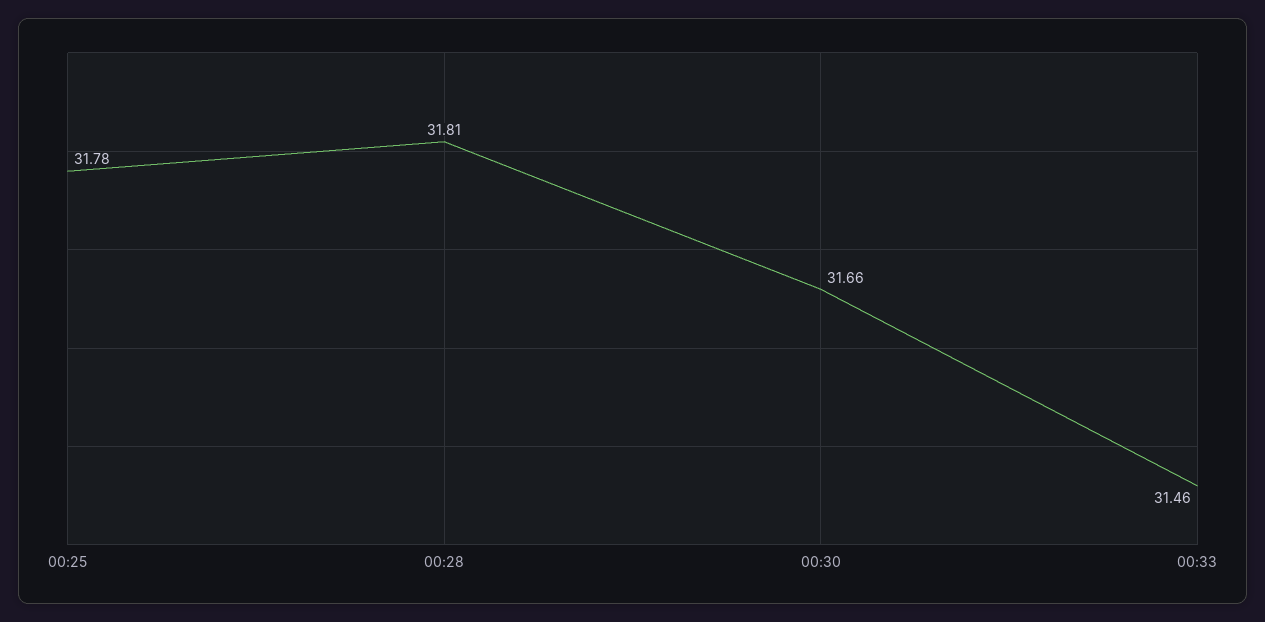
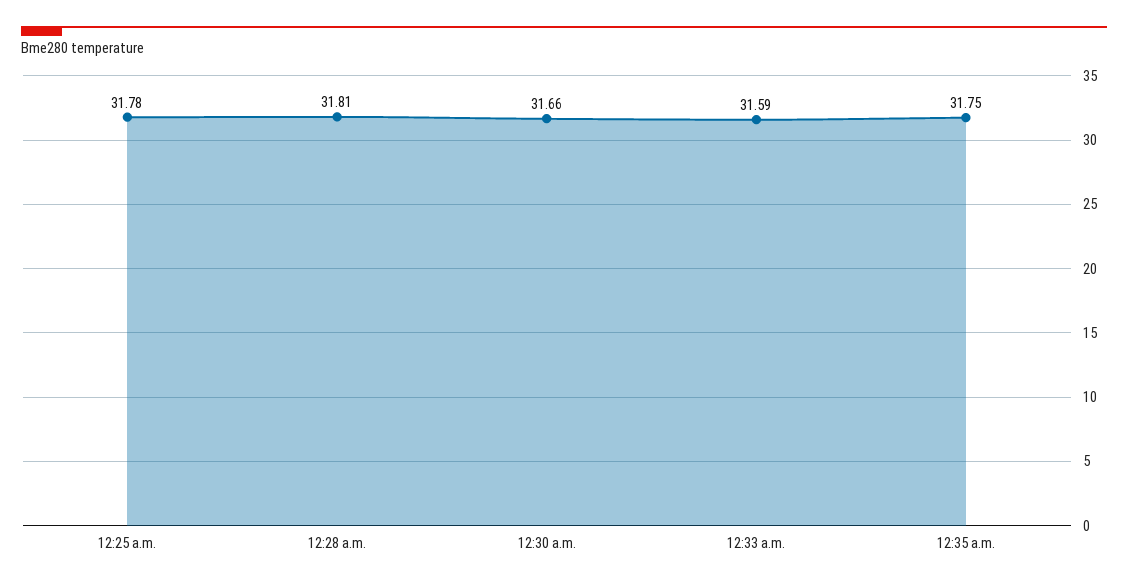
00:33: 31.46 -> 31.59
12:35 a.m.: none -> 31.75

